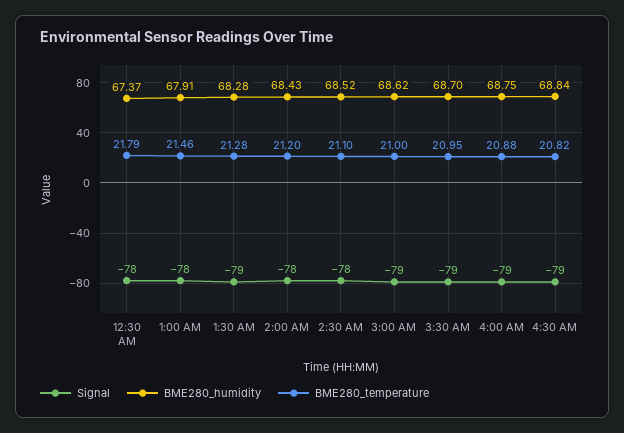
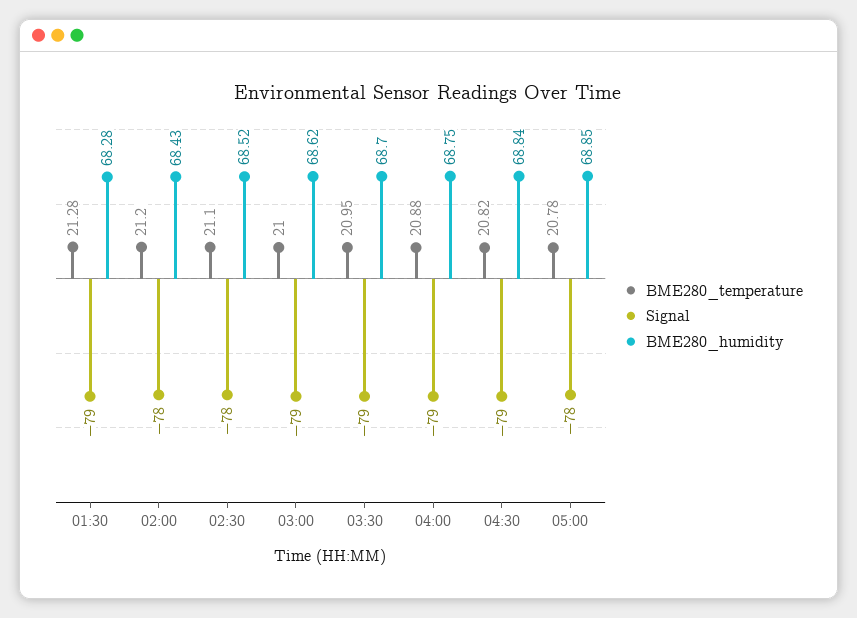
Signal, 12:30 AM: -78 -> none
BME280_humidity, 12:30 AM: 67.37 -> none
BME280_temperature, 12:30 AM: 21.79 -> none
Signal, 1:00 AM: -78 -> none
BME280_humidity, 1:00 AM: 67.91 -> none
BME280_temperature, 1:00 AM: 21.46 -> none
BME280_temperature, 05:00: none -> 20.78
Signal, 05:00: none -> -78
BME280_humidity, 05:00: none -> 68.85

